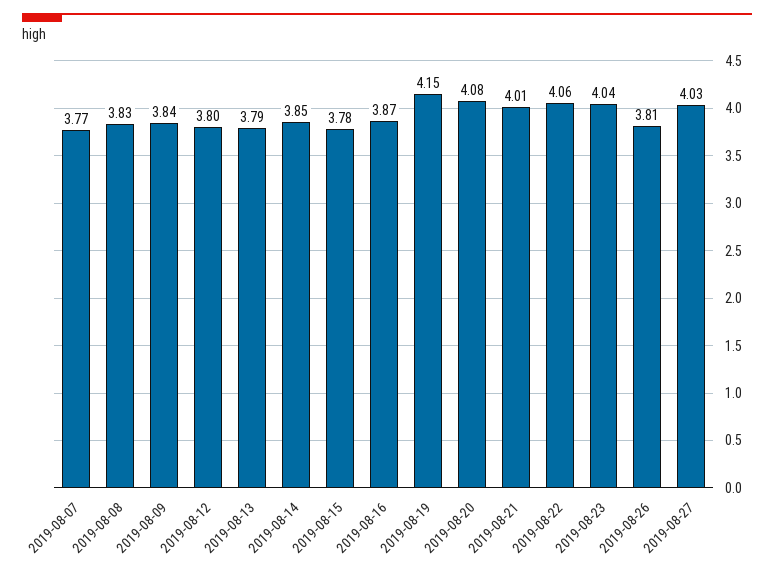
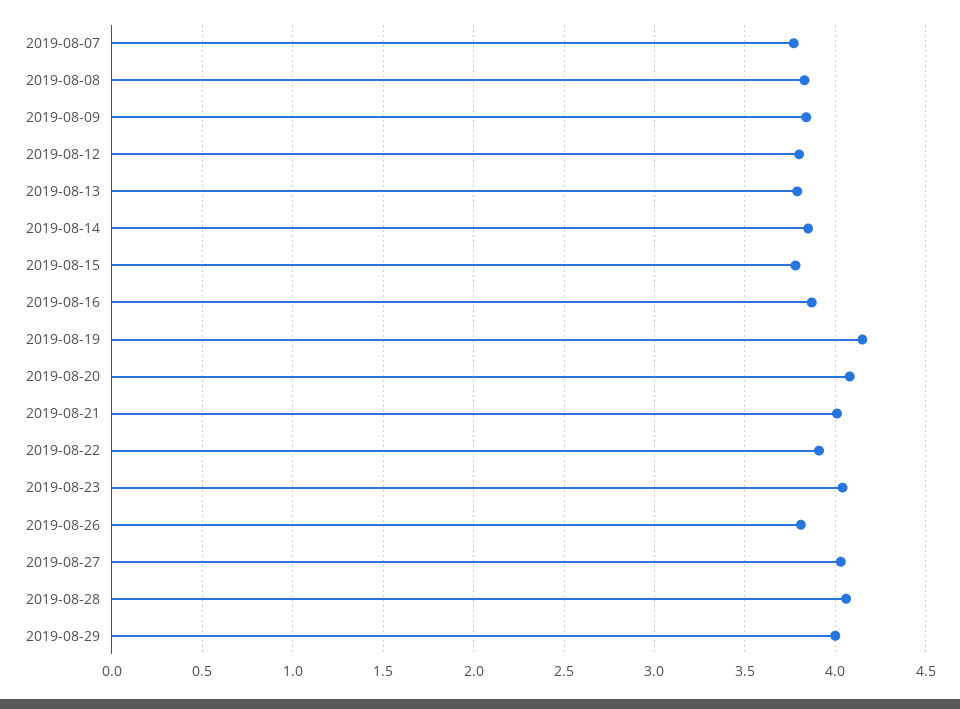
2019-08-22: 4.06 -> 3.9
2019-08-28: none -> 4.05
2019-08-29: none -> 4

